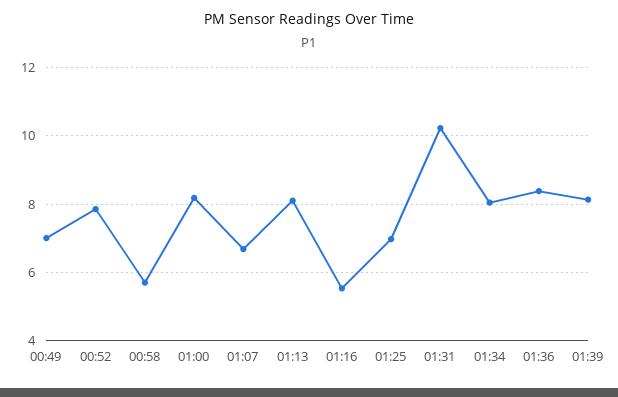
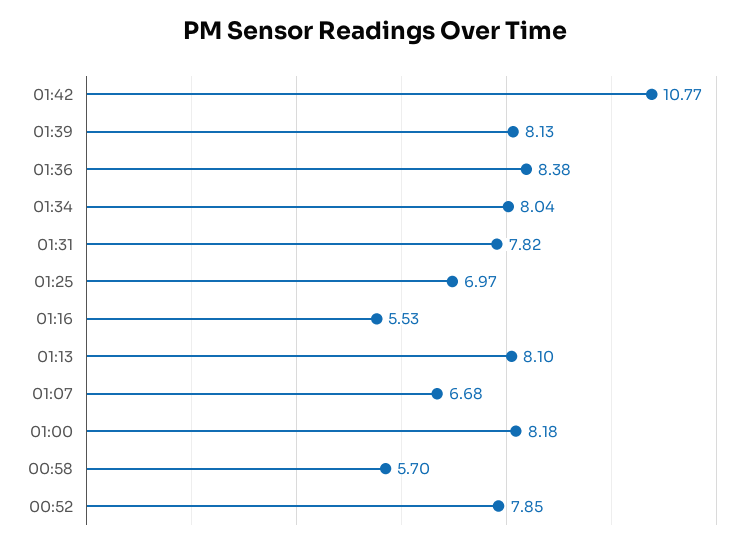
00:49: 7 -> none
01:31: 10.2 -> 7.82
01:42: none -> 10.77

